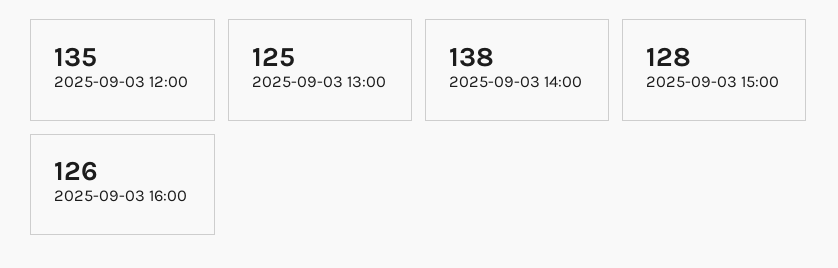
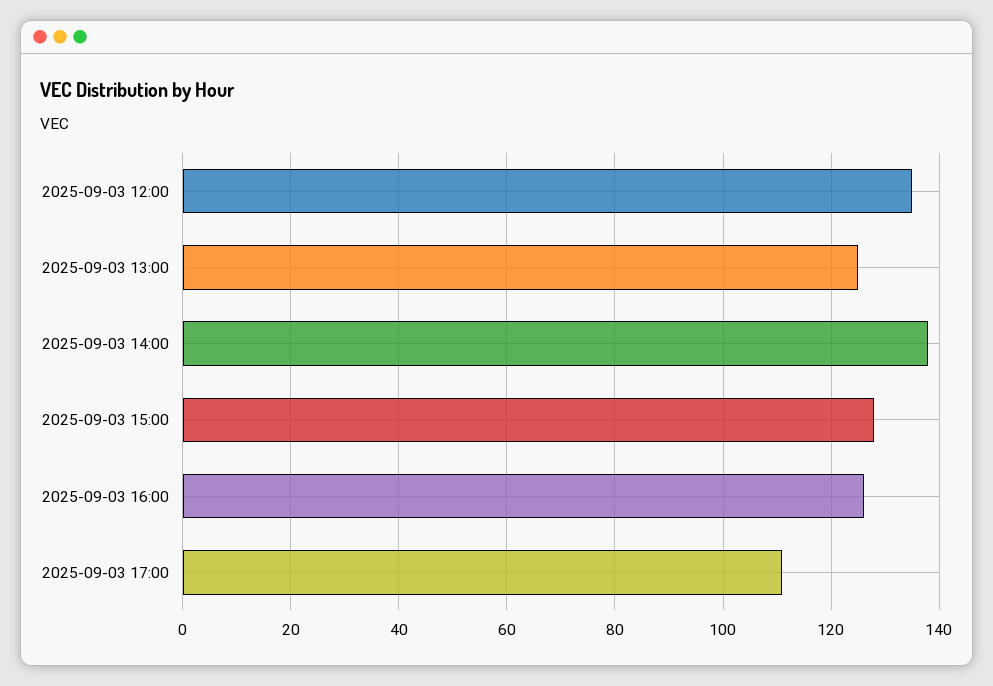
2025-09-03 17:00: none -> 110

